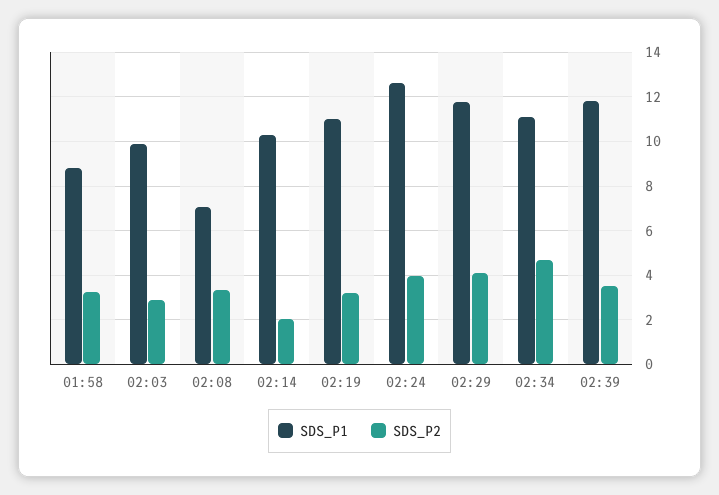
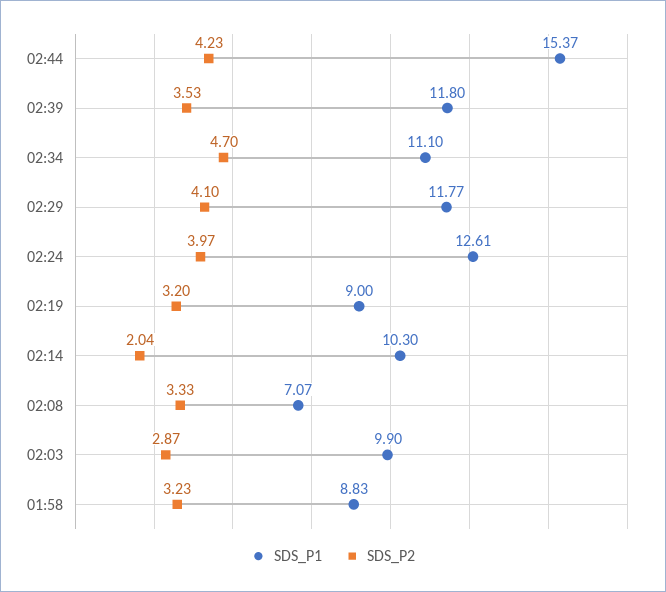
SDS_P1, 02:19: 11 -> 9
SDS_P1, 02:44: none -> 15.37
SDS_P2, 02:44: none -> 4.23

